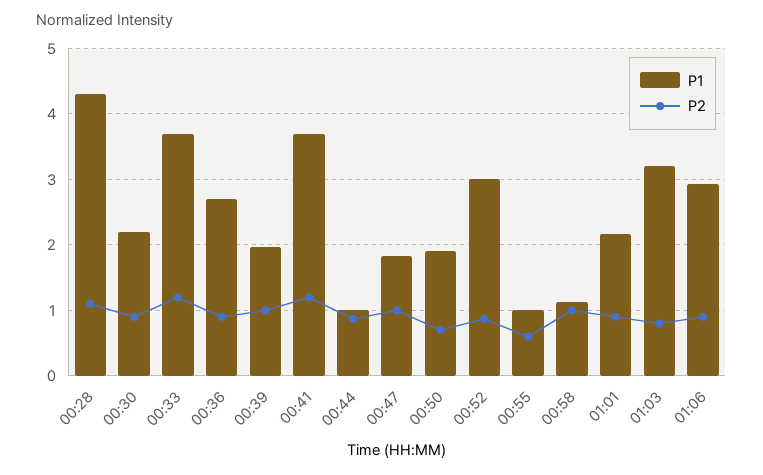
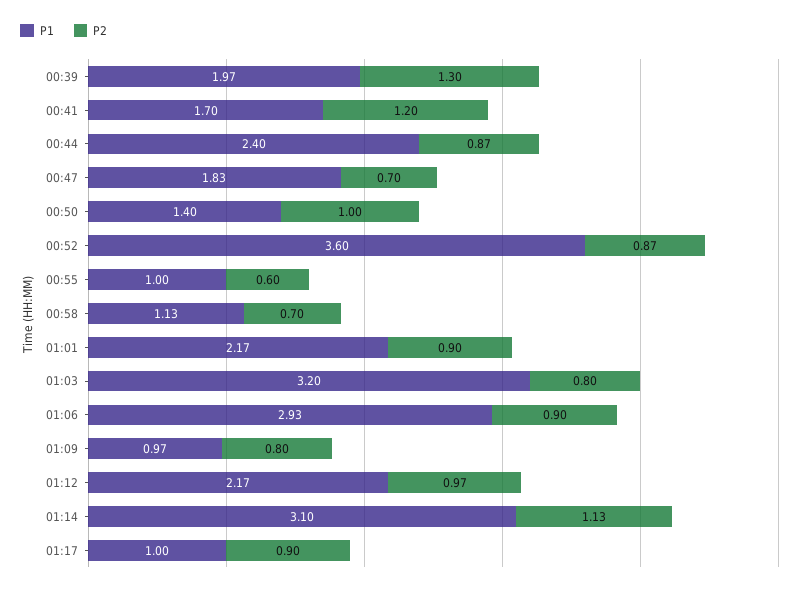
P1, 00:28: 4.3 -> none
P2, 00:28: 1.1 -> none
P1, 00:30: 2.2 -> none
P2, 00:30: 0.9 -> none
P1, 00:33: 3.7 -> none
P2, 00:33: 1.2 -> none
P1, 00:36: 2.7 -> none
P2, 00:36: 0.9 -> none
P2, 00:39: 1 -> 1.3
P1, 00:41: 3.7 -> 1.7
P1, 00:44: 1 -> 2.4
P2, 00:47: 1 -> 0.7
P1, 00:50: 1.9 -> 1.4
P2, 00:50: 0.7 -> 1
P1, 00:52: 3 -> 3.6
P2, 00:58: 1 -> 0.7
P1, 01:09: none -> 0.97
P2, 01:09: none -> 0.8
P1, 01:12: none -> 2.17
P2, 01:12: none -> 0.97
P1, 01:14: none -> 3.1
P2, 01:14: none -> 1.13
P1, 01:17: none -> 1
P2, 01:17: none -> 0.9

